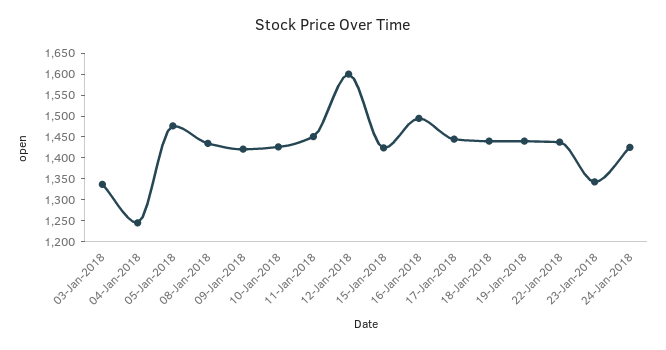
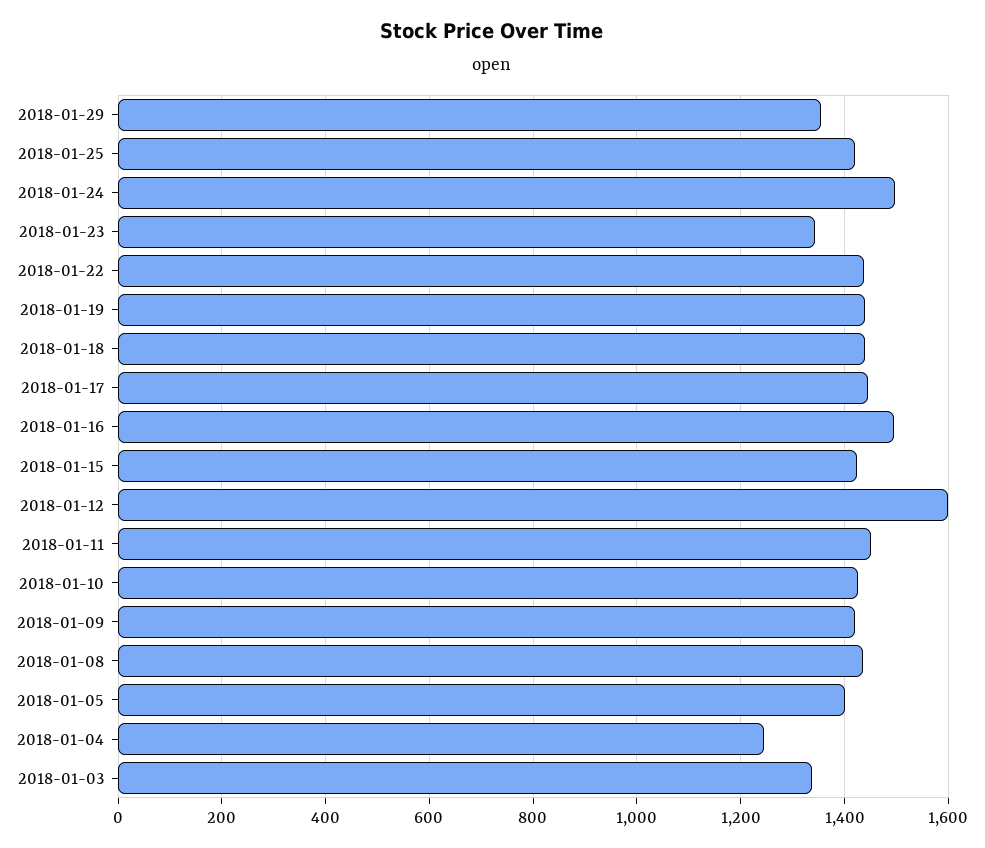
05-Jan-2018: 1475 -> 1400
24-Jan-2018: 1425 -> 1500
2018-01-29: none -> 1360
2018-01-25: none -> 1420

